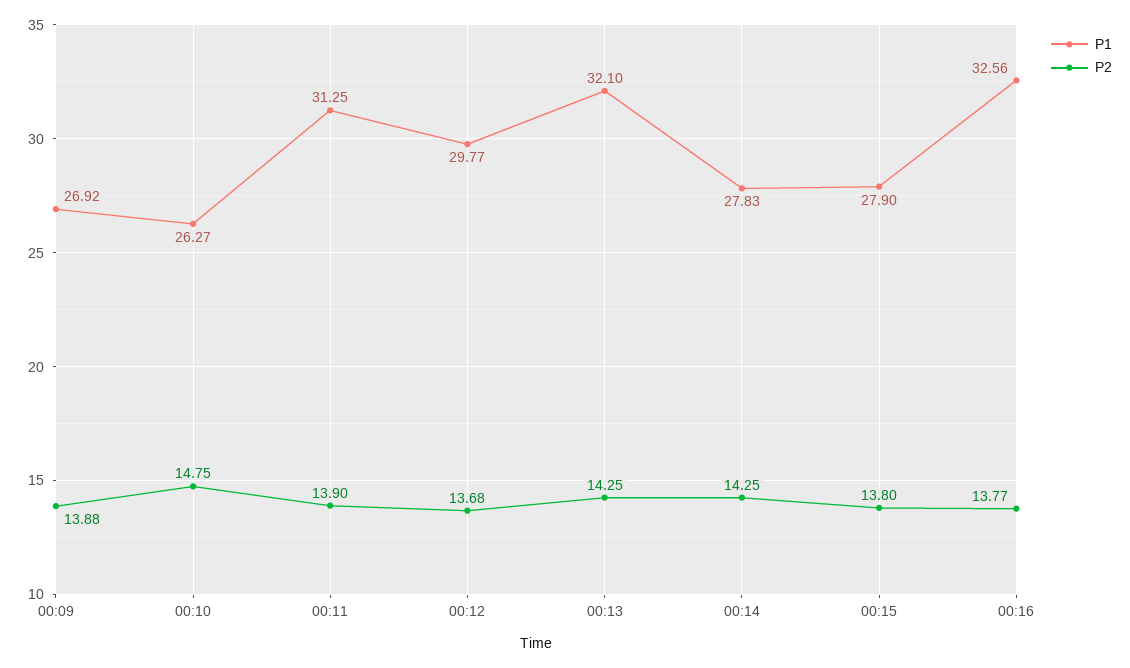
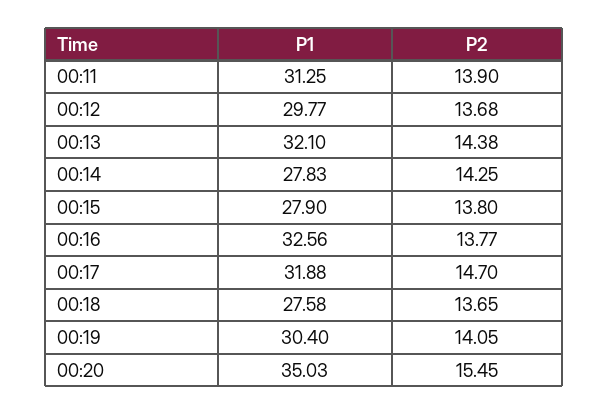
P1, 00:09: 26.92 -> none
P2, 00:09: 13.88 -> none
P1, 00:10: 26.27 -> none
P2, 00:10: 14.75 -> none
P2, 00:13: 14.25 -> 14.38
P1, 00:17: none -> 31.88
P2, 00:17: none -> 14.7
P1, 00:18: none -> 27.58
P2, 00:18: none -> 13.65
P1, 00:19: none -> 30.4
P2, 00:19: none -> 14.05
P1, 00:20: none -> 35.03
P2, 00:20: none -> 15.45

